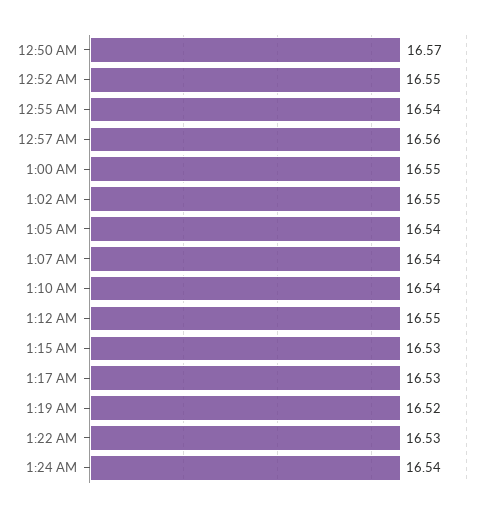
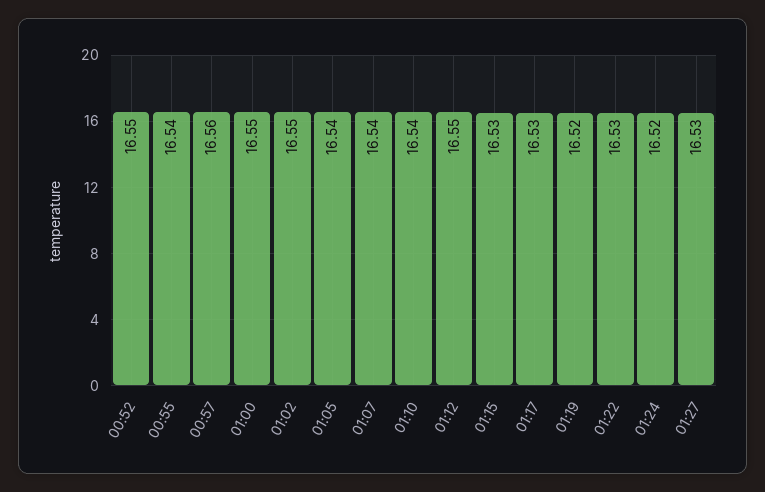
12:50 AM: 16.57 -> none
1:24 AM: 16.54 -> 16.52
01:27: none -> 16.53

